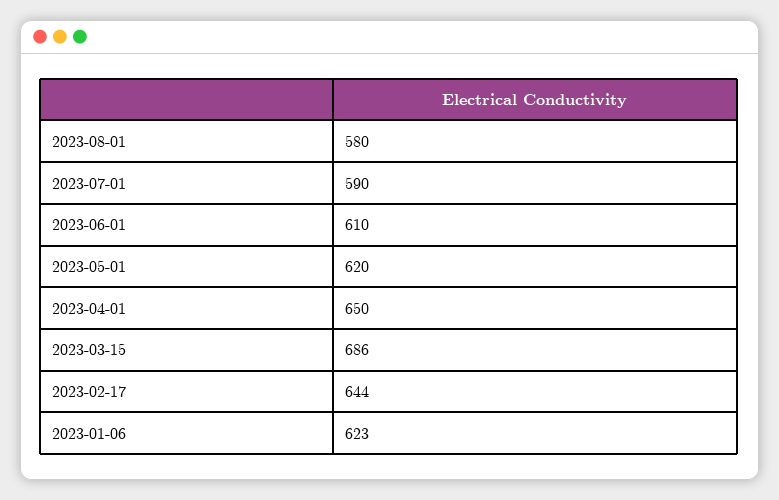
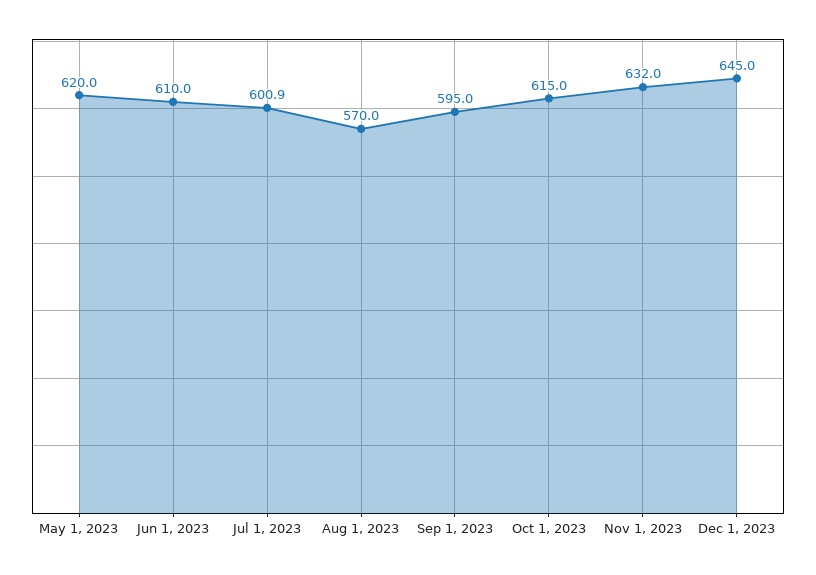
2023-08-01: 580 -> 570
2023-07-01: 590 -> 600.9
2023-04-01: 650 -> none
2023-03-15: 686 -> none
2023-02-17: 644 -> none
2023-01-06: 623 -> none
Sep 1, 2023: none -> 595
Oct 1, 2023: none -> 615
Nov 1, 2023: none -> 632
Dec 1, 2023: none -> 645

